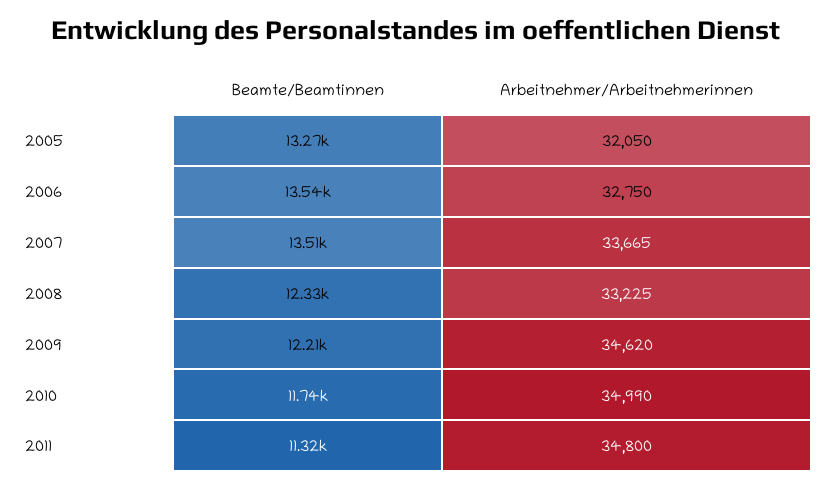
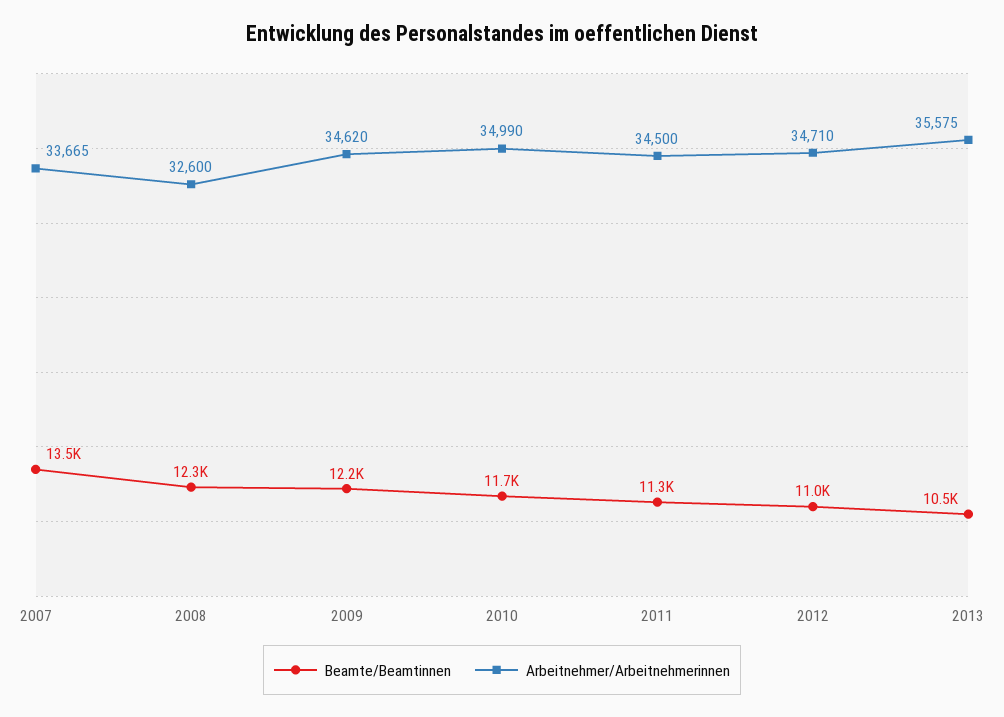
Beamte/Beamtinnen, 2005: 13270 -> none
Arbeitnehmer/Arbeitnehmerinnen, 2005: 32050 -> none
Beamte/Beamtinnen, 2006: 13540 -> none
Arbeitnehmer/Arbeitnehmerinnen, 2006: 32750 -> none
Arbeitnehmer/Arbeitnehmerinnen, 2008: 33225 -> 32600
Arbeitnehmer/Arbeitnehmerinnen, 2011: 34800 -> 34500
Beamte/Beamtinnen, 2012: none -> 11000
Arbeitnehmer/Arbeitnehmerinnen, 2012: none -> 34710
Beamte/Beamtinnen, 2013: none -> 10500
Arbeitnehmer/Arbeitnehmerinnen, 2013: none -> 35575

